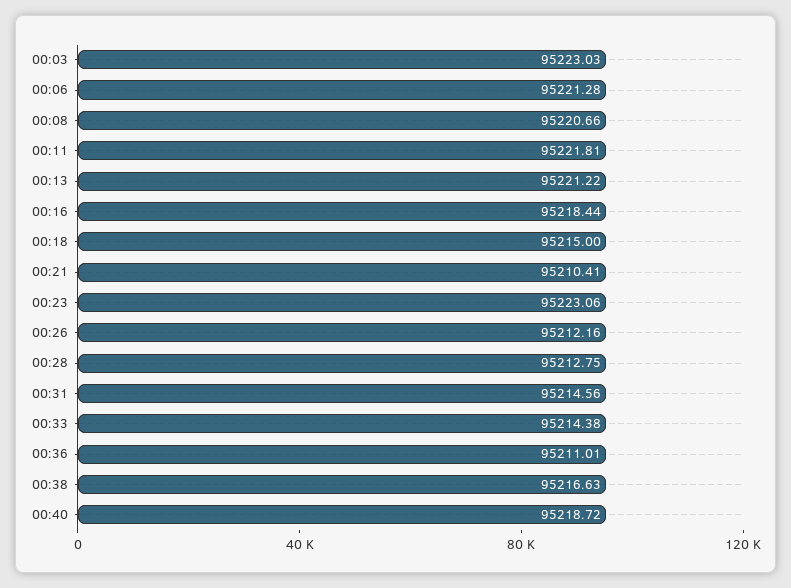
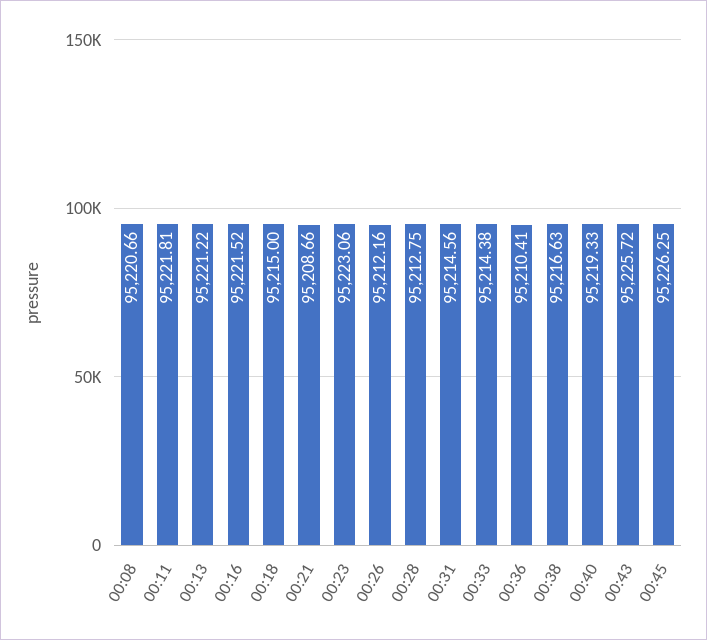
00:03: 95223.03 -> none
00:06: 95221.28 -> none
00:16: 95218.44 -> 95221.52
00:21: 95210.41 -> 95208.66
00:36: 95211.01 -> 95210.41
00:40: 95218.72 -> 95219.33
00:43: none -> 95225.72
00:45: none -> 95226.25

